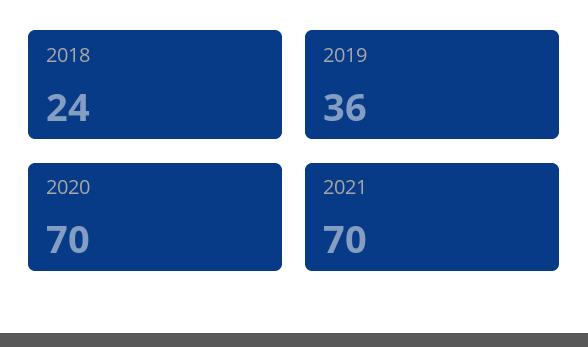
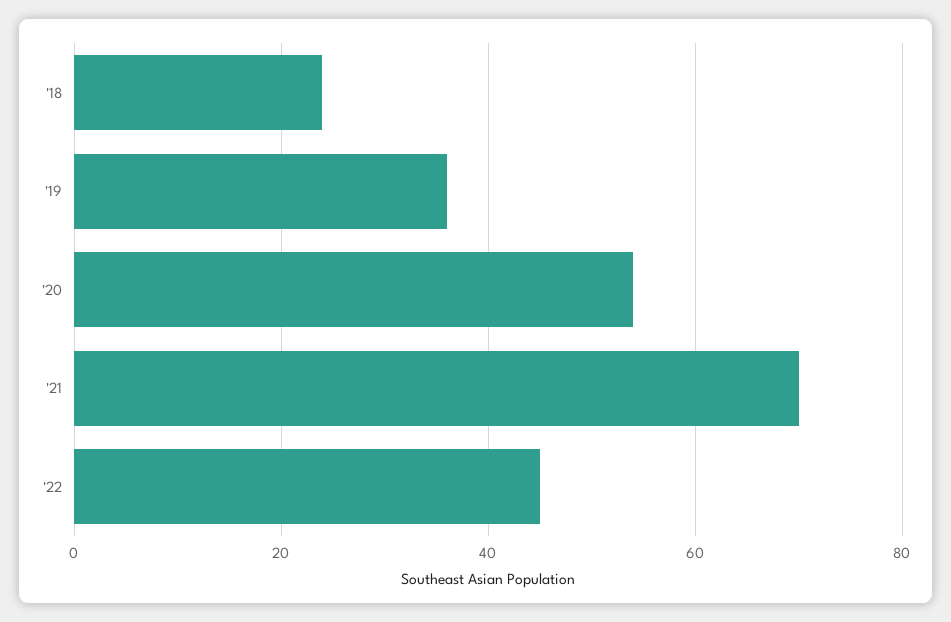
2020: 70 -> 55
'22: none -> 45

